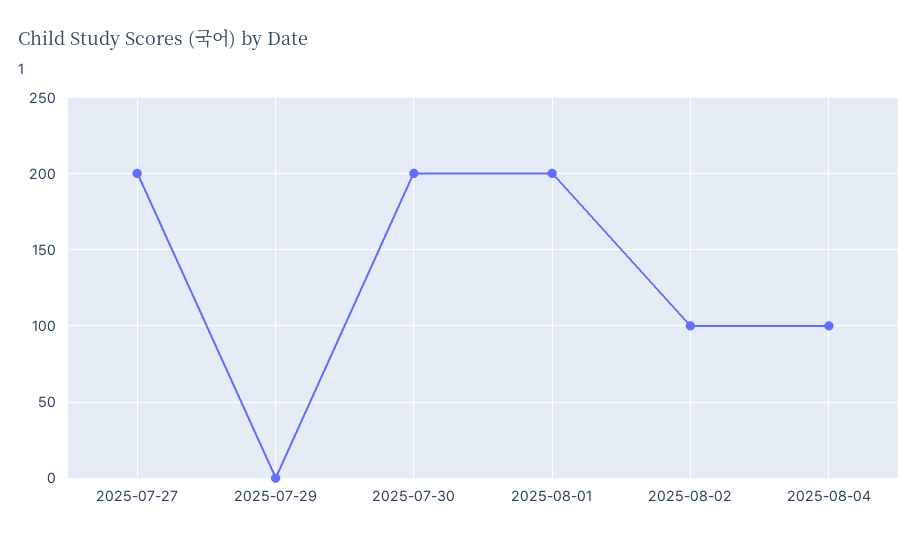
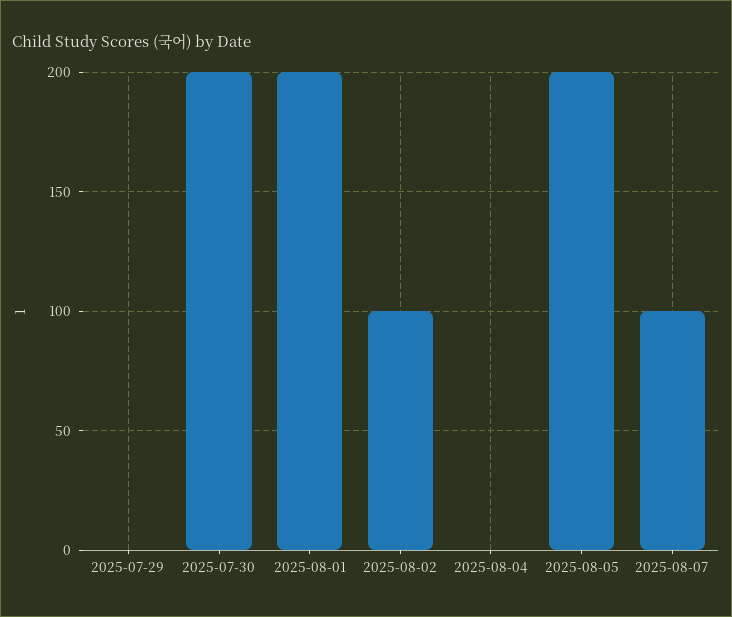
2025-07-27: 200 -> none
2025-08-04: 100 -> 0
2025-08-05: none -> 200
2025-08-07: none -> 100

